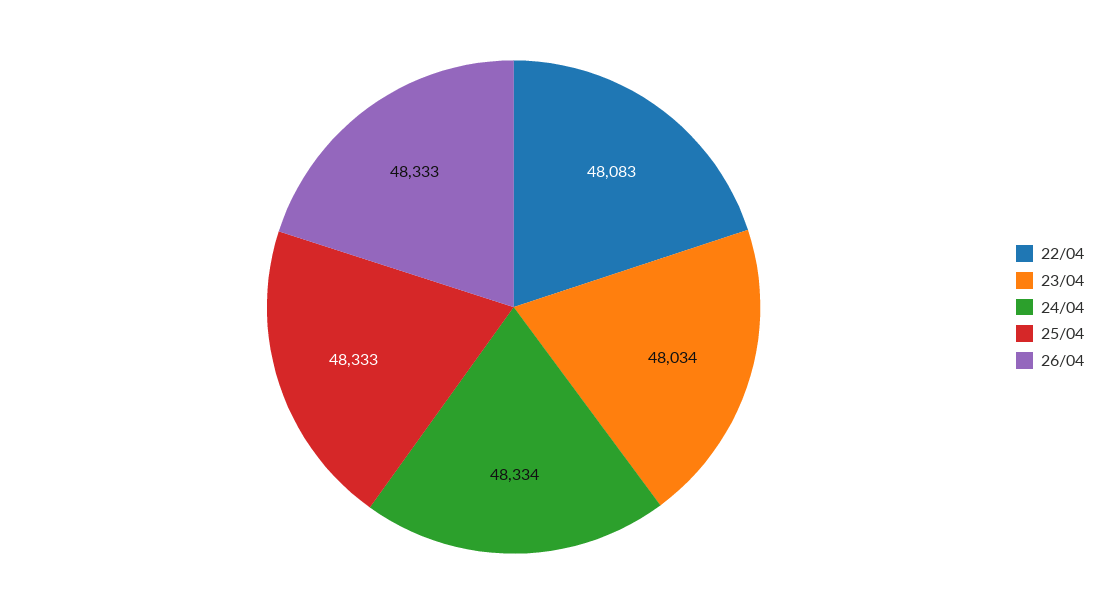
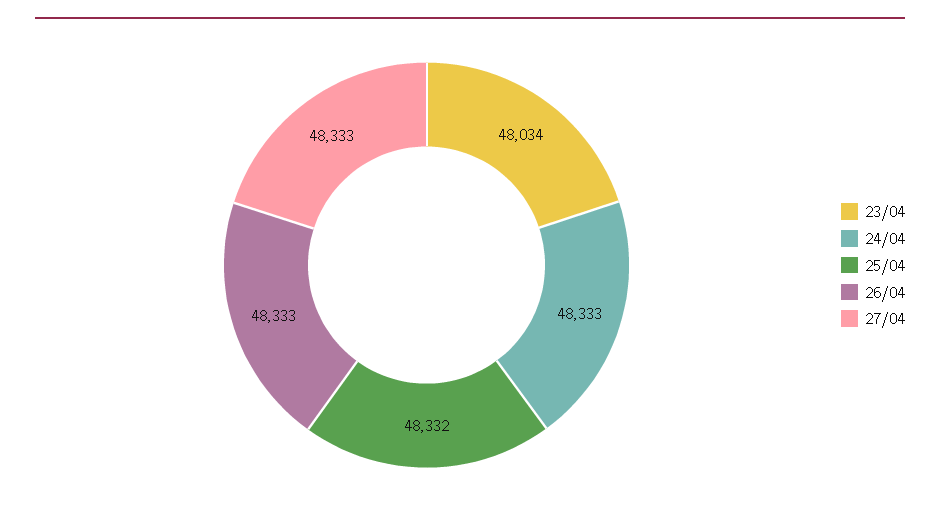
22/04: 48083 -> none
24/04: 48334 -> 48333
25/04: 48333 -> 48332
27/04: none -> 48333

